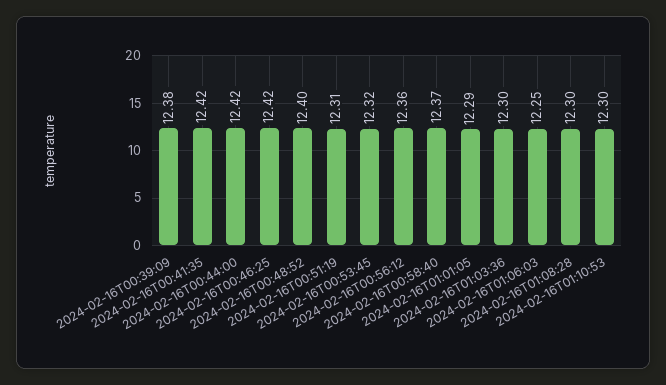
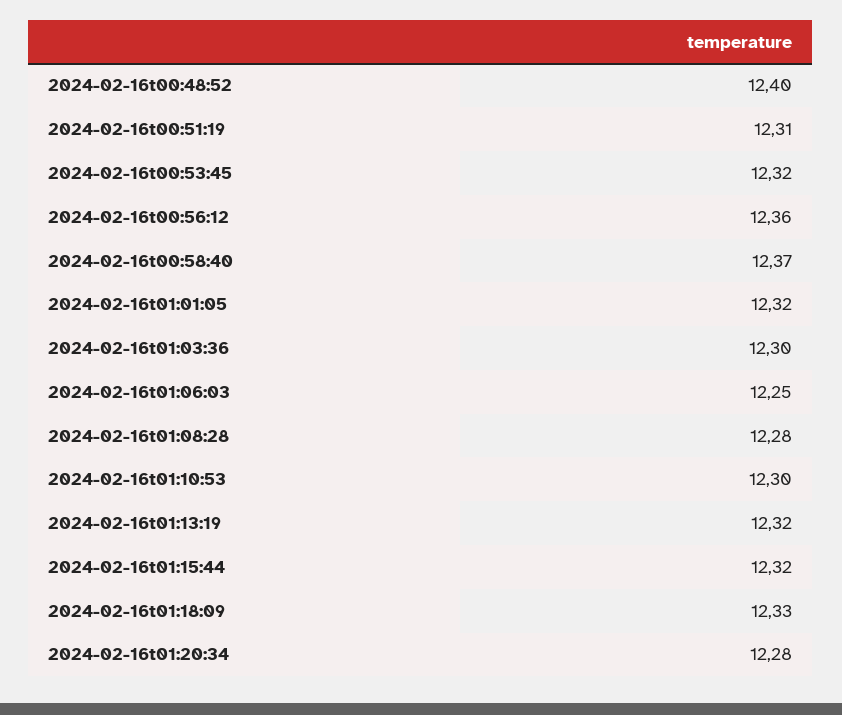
2024-02-16T00:39:09: 12.38 -> none
2024-02-16T00:41:35: 12.42 -> none
2024-02-16T00:44:00: 12.42 -> none
2024-02-16T00:46:25: 12.42 -> none
2024-02-16T01:01:05: 12.29 -> 12.32
2024-02-16T01:08:28: 12.3 -> 12.28
2024-02-16t01:13:19: none -> 12.32
2024-02-16t01:15:44: none -> 12.32
2024-02-16t01:18:09: none -> 12.33
2024-02-16t01:20:34: none -> 12.28

